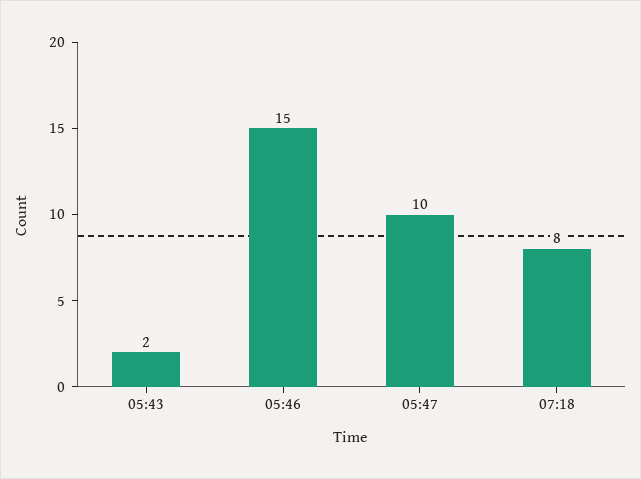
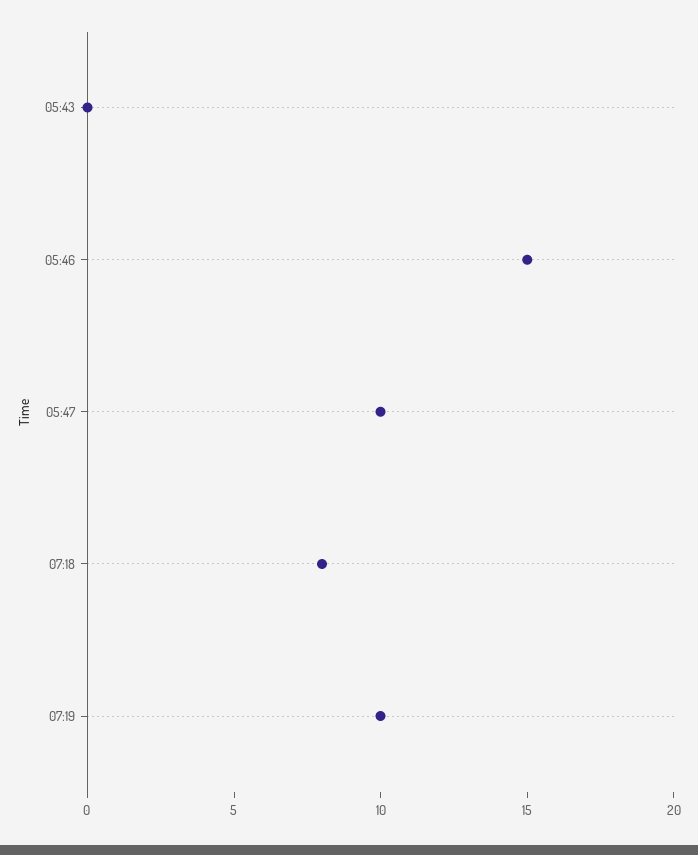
05:43: 2 -> 0
07:19: none -> 10

